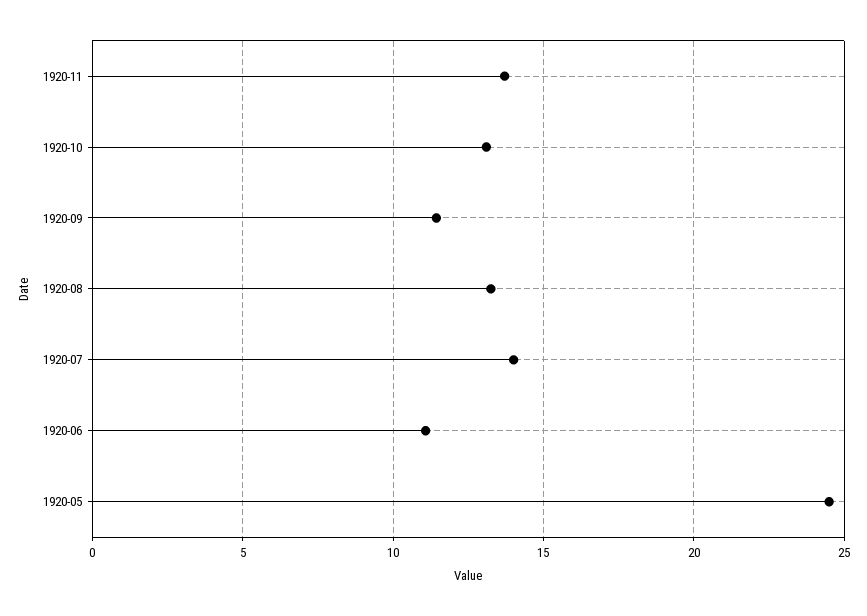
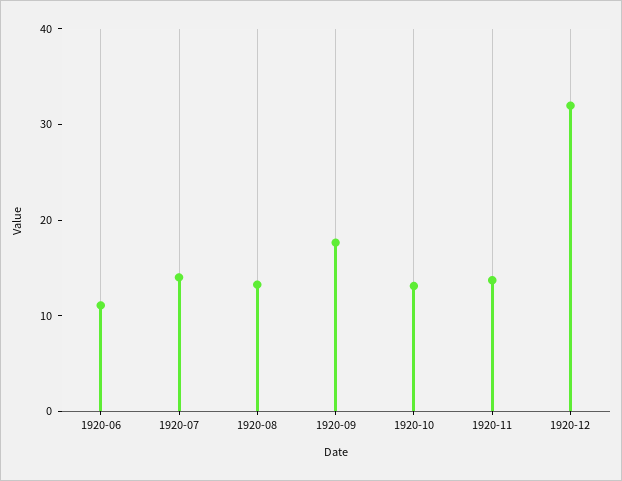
1920-09: 11.5 -> 18
1920-05: 24.5 -> none
1920-12: none -> 32

